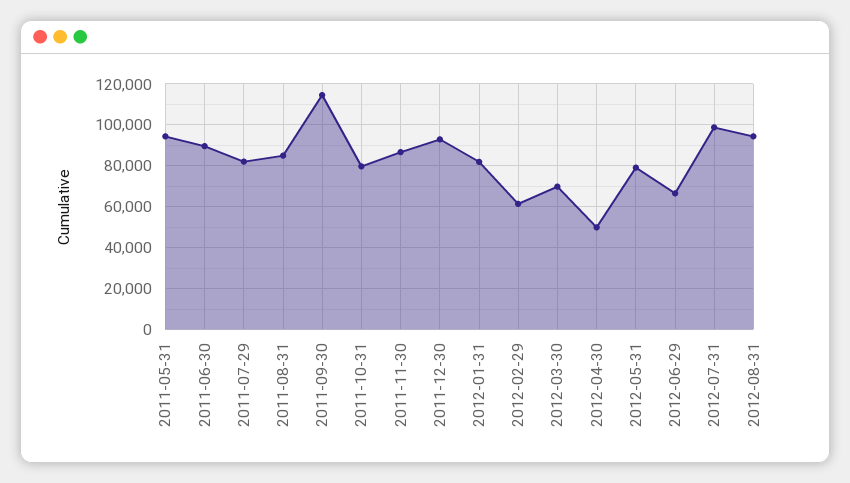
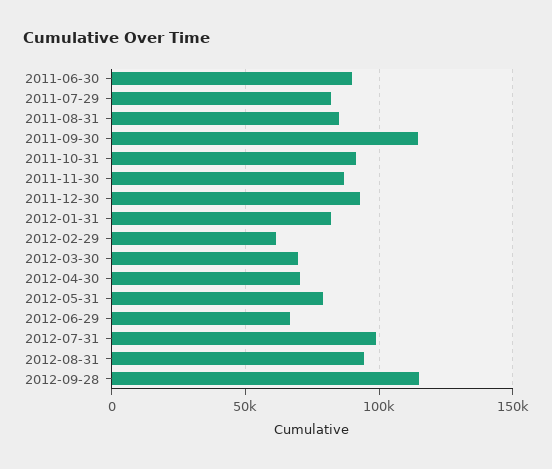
2011-05-31: 95000 -> none
2011-10-31: 80000 -> 90000
2012-04-30: 50000 -> 70000
2012-09-28: none -> 115000

